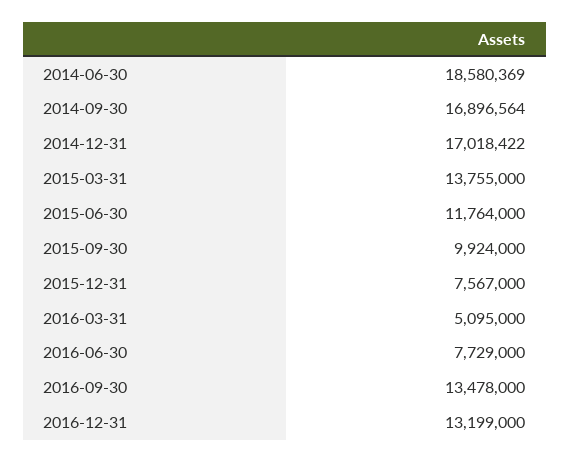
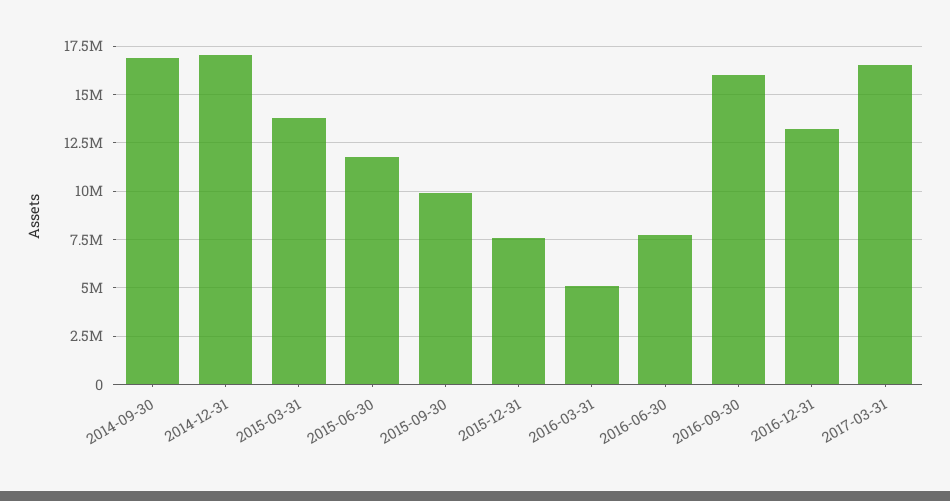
2014-06-30: 18580369 -> none
2016-09-30: 13478000 -> 16000000
2017-03-31: none -> 16500000

